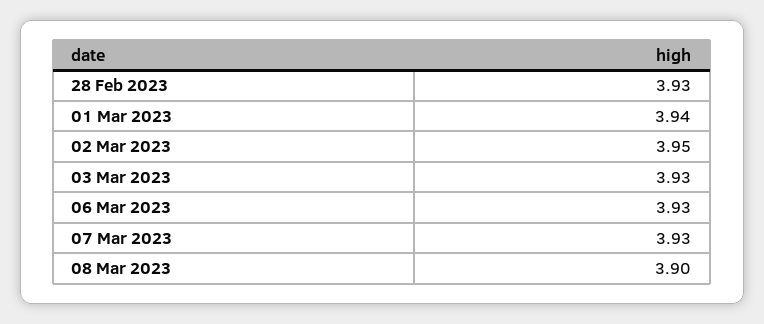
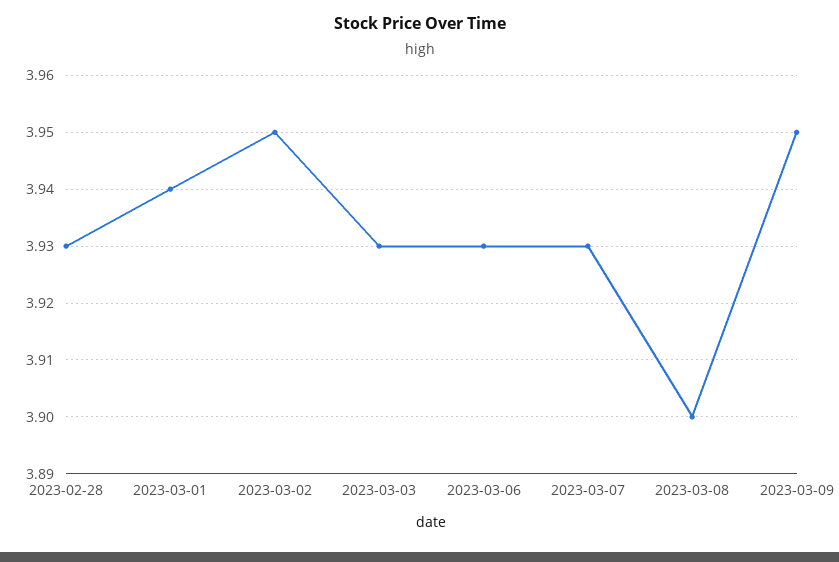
2023-03-09: none -> 3.95

